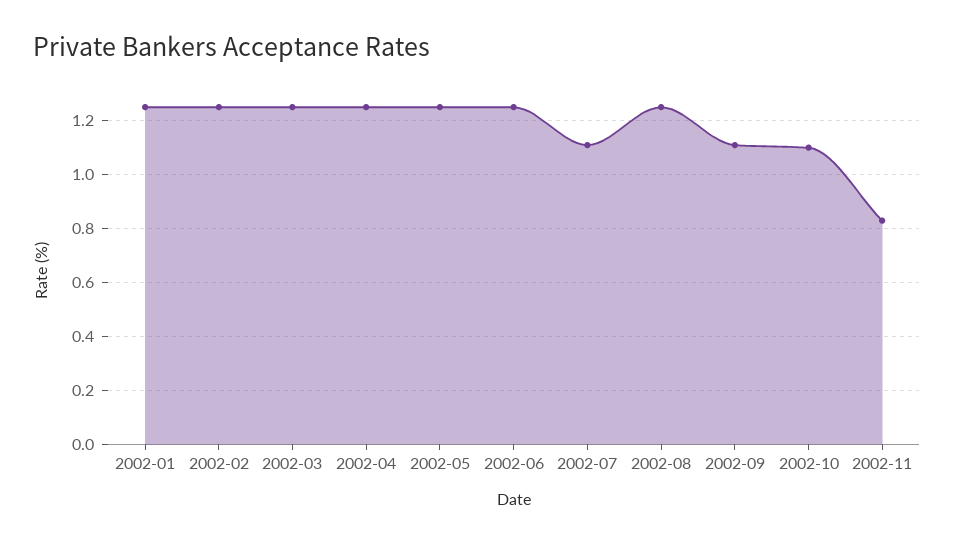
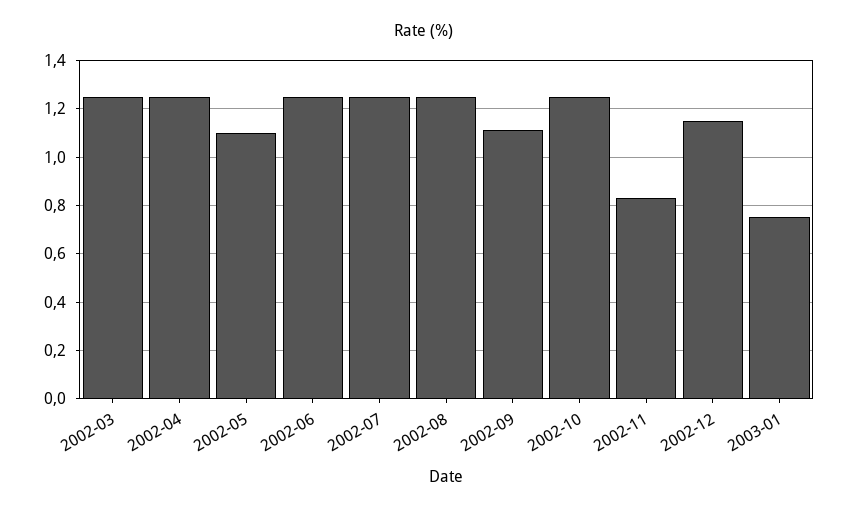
2002-01: 1.25 -> none
2002-02: 1.25 -> none
2002-05: 1.25 -> 1.1
2002-07: 1.1 -> 1.25
2002-10: 1.1 -> 1.25
2002-12: none -> 1.15
2003-01: none -> 0.75

